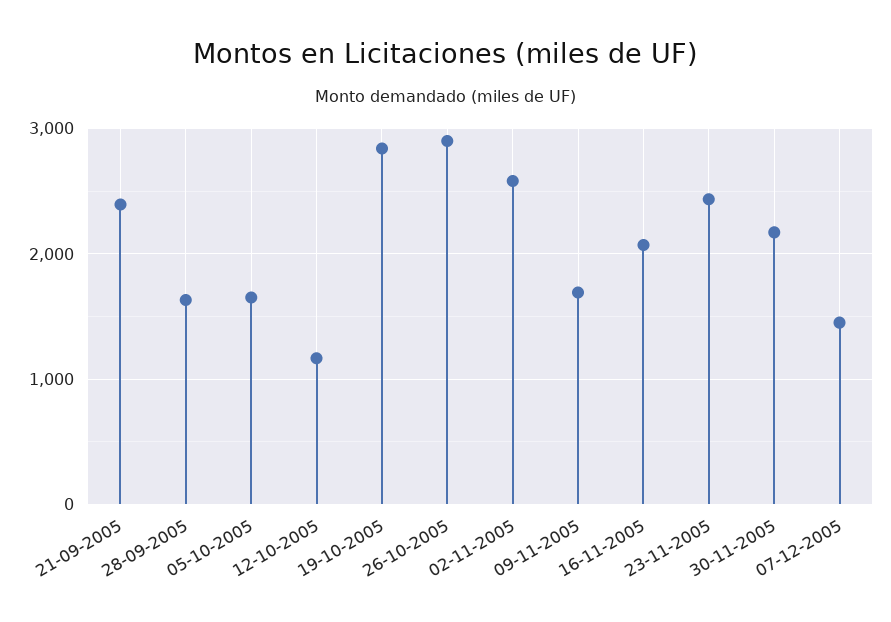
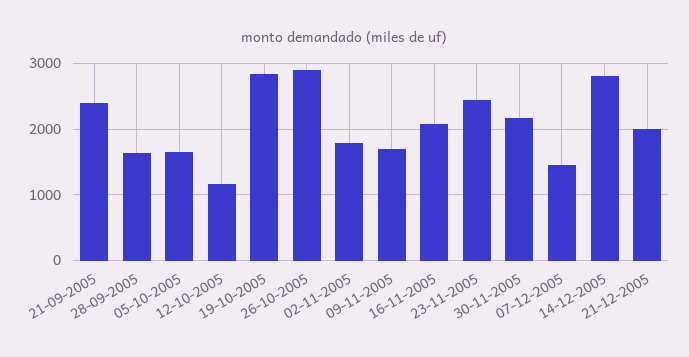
02-11-2005: 2600 -> 1800
14-12-2005: none -> 2800
21-12-2005: none -> 2000

